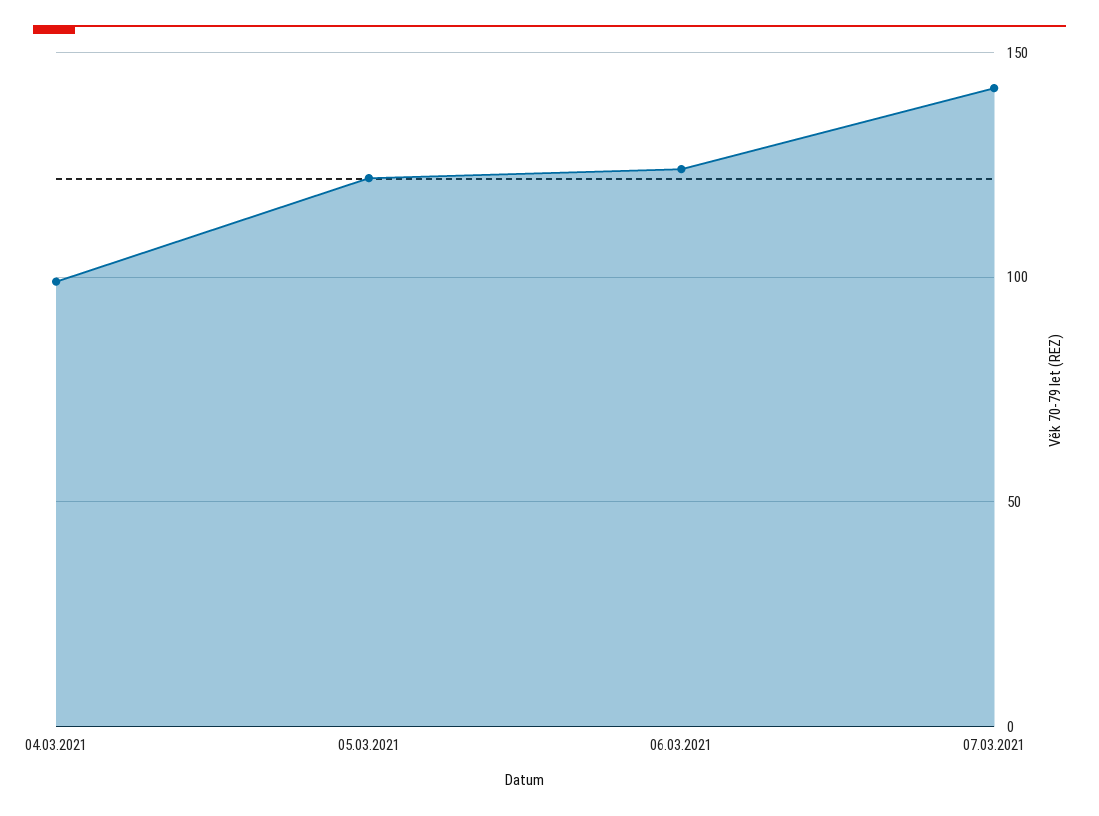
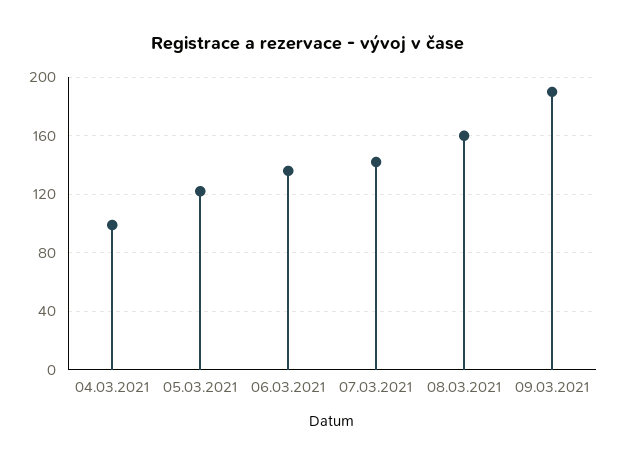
06.03.2021: 125 -> 135
08.03.2021: none -> 160
09.03.2021: none -> 190

